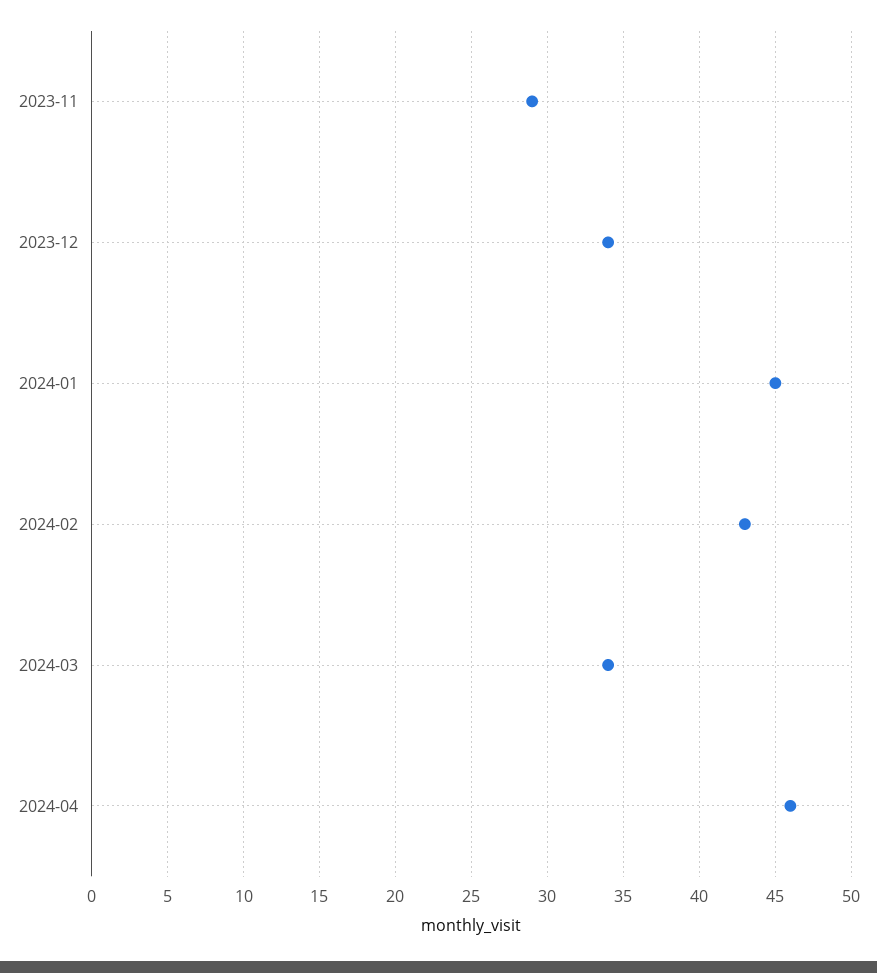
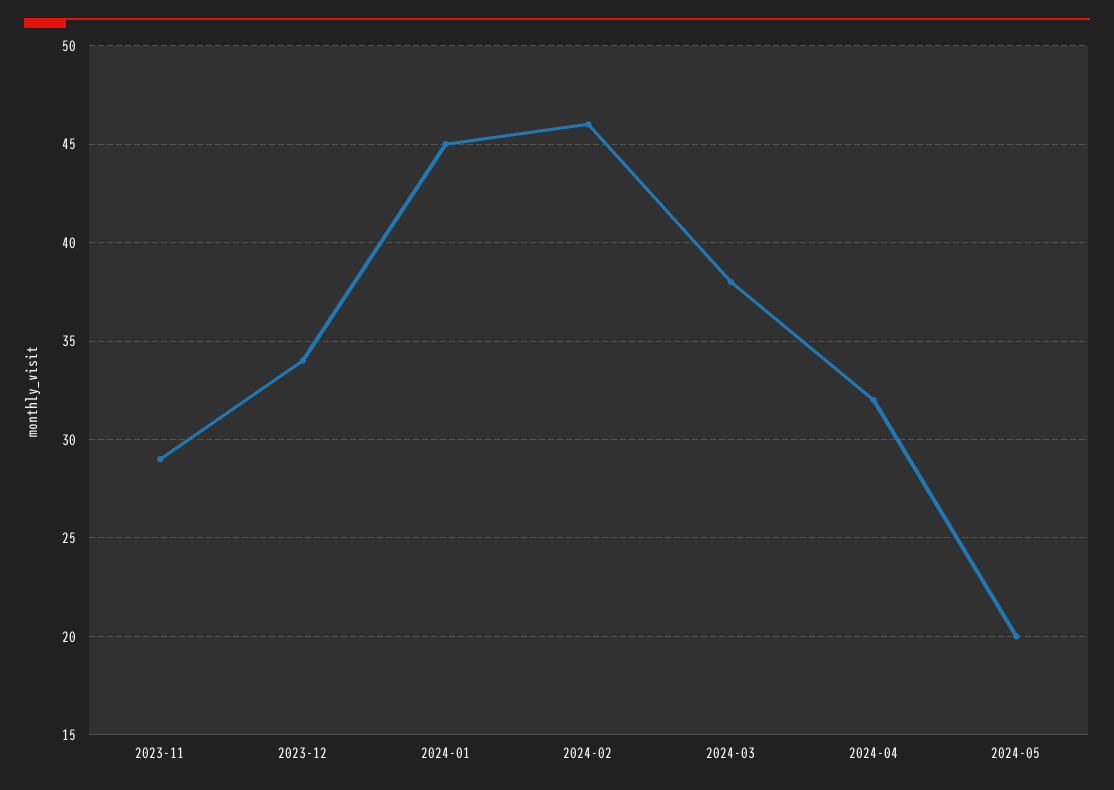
2024-02: 43 -> 46
2024-03: 34 -> 38
2024-04: 46 -> 32
2024-05: none -> 20

